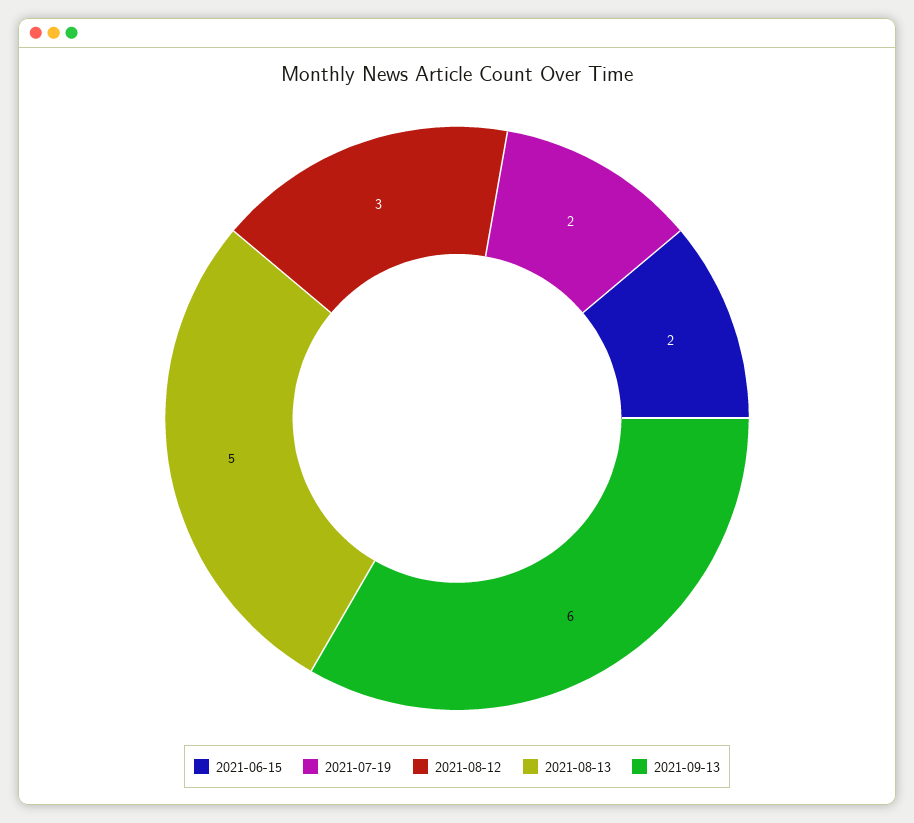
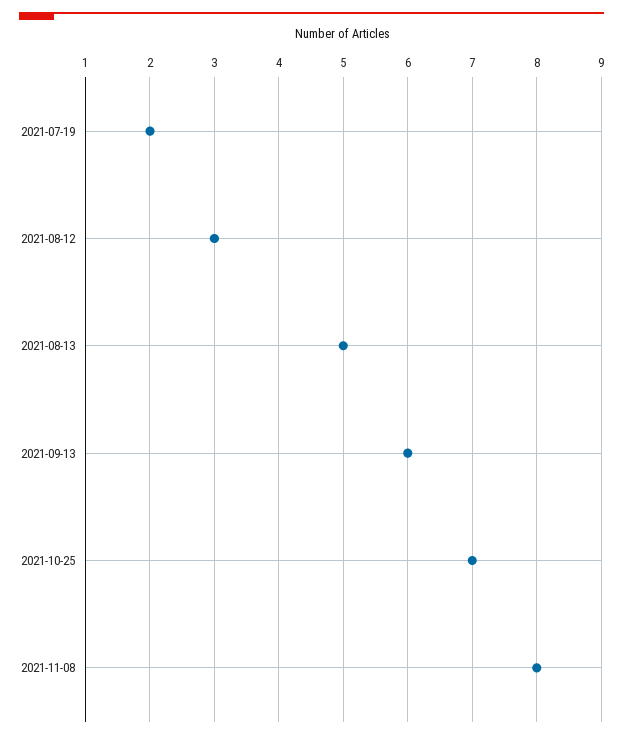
2021-06-15: 2 -> none
2021-10-25: none -> 7
2021-11-08: none -> 8

